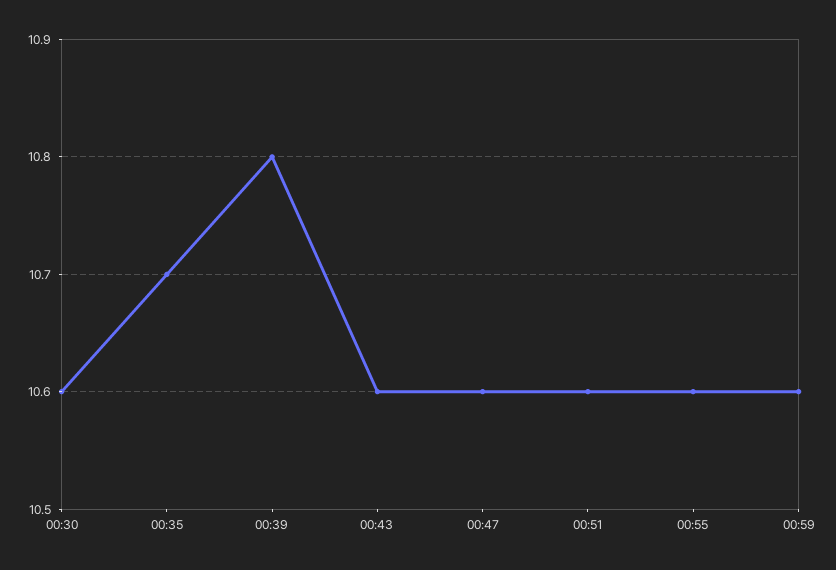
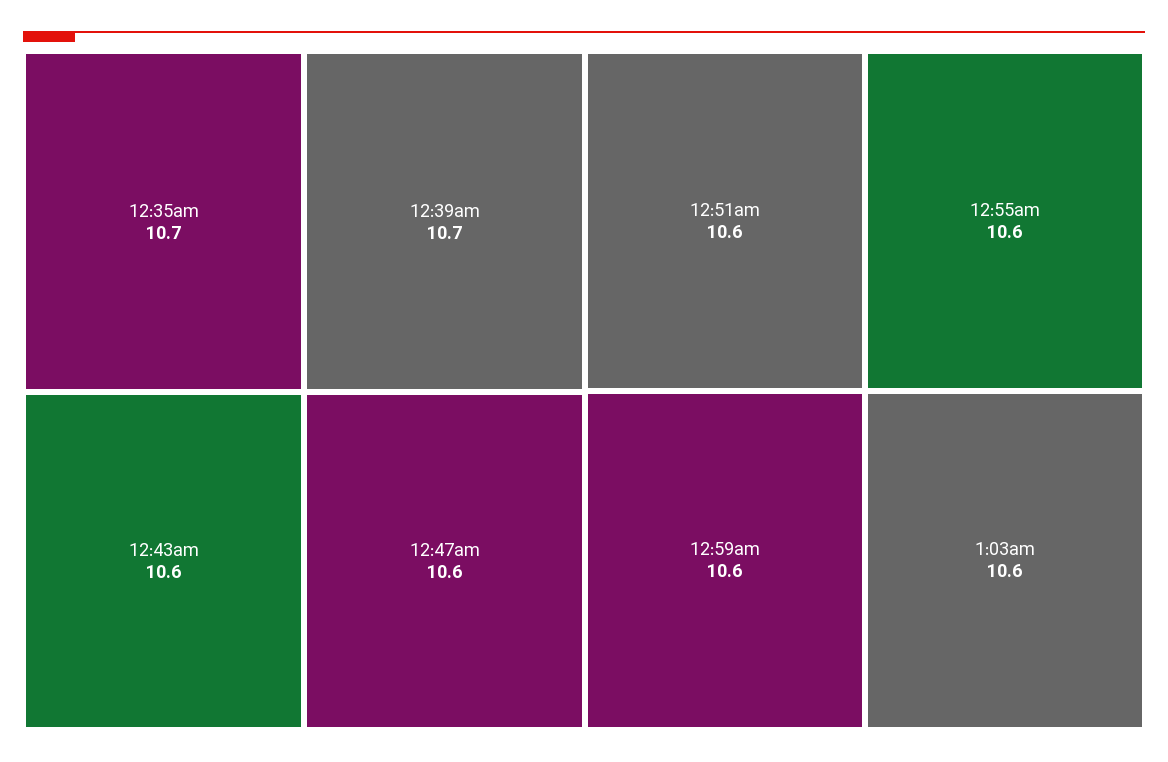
00:30: 10.6 -> none
00:39: 10.8 -> 10.7
1:03am: none -> 10.6

